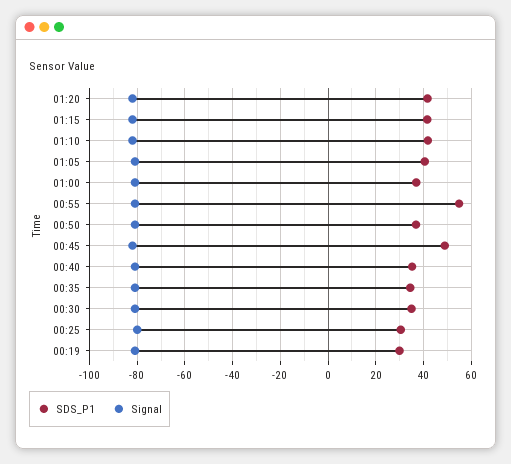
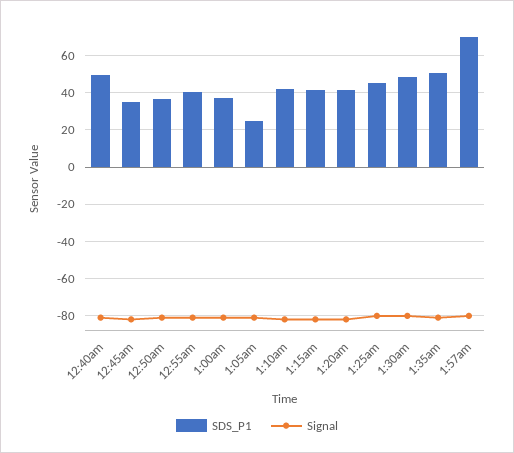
SDS_P1, 01:05: 40 -> 25
SDS_P1, 00:55: 55 -> 40
SDS_P1, 00:45: 50 -> 35
SDS_P1, 00:40: 35 -> 50
SDS_P1, 00:35: 35 -> none
Signal, 00:35: -80 -> none
SDS_P1, 00:30: 35 -> none
Signal, 00:30: -80 -> none
SDS_P1, 00:25: 30 -> none
Signal, 00:25: -80 -> none
SDS_P1, 00:19: 30 -> none
Signal, 00:19: -80 -> none
SDS_P1, 1:25am: none -> 45
Signal, 1:25am: none -> -80
SDS_P1, 1:30am: none -> 50
Signal, 1:30am: none -> -80
SDS_P1, 1:35am: none -> 50
Signal, 1:35am: none -> -80
SDS_P1, 1:57am: none -> 70
Signal, 1:57am: none -> -80

